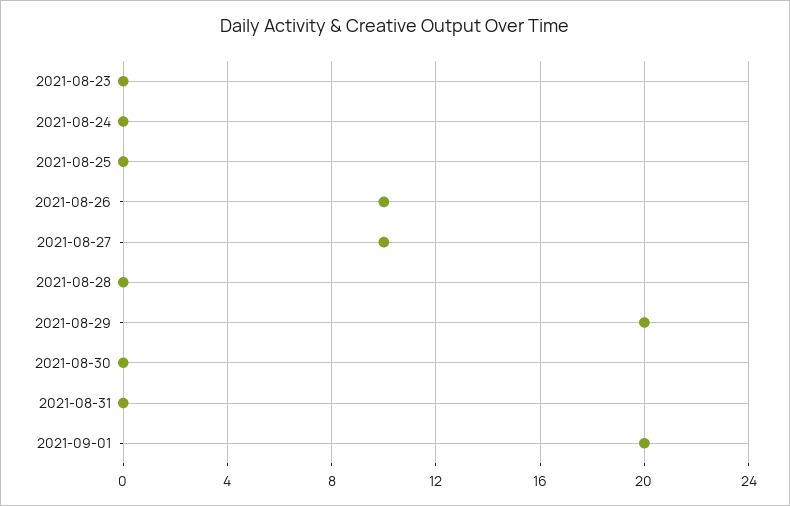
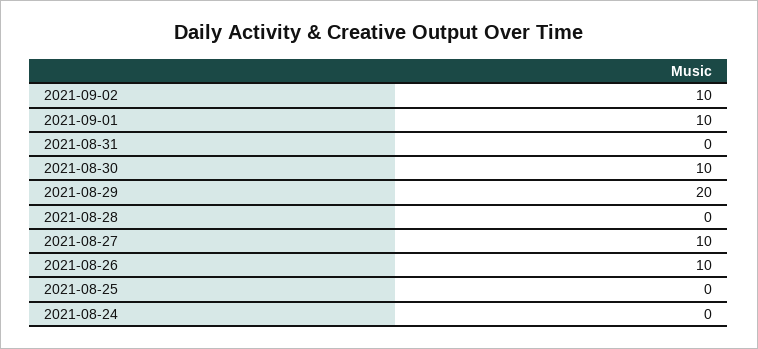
2021-08-23: 0 -> none
2021-08-30: 0 -> 10
2021-09-01: 20 -> 10
2021-09-02: none -> 10

